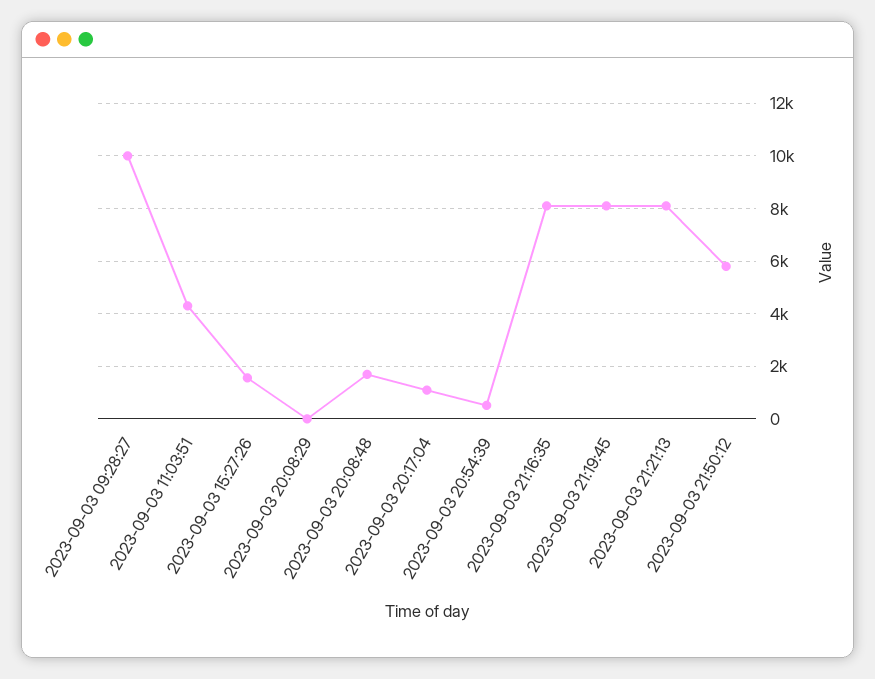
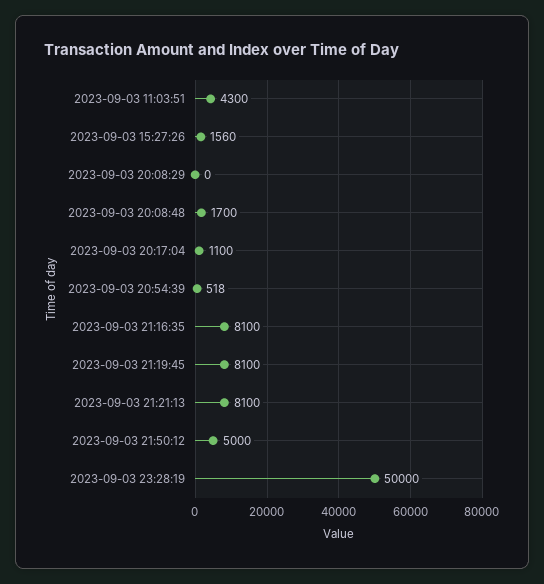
2023-09-03 09:28:27: 10000 -> none
2023-09-03 21:50:12: 5750 -> 5000
2023-09-03 23:28:19: none -> 50000

